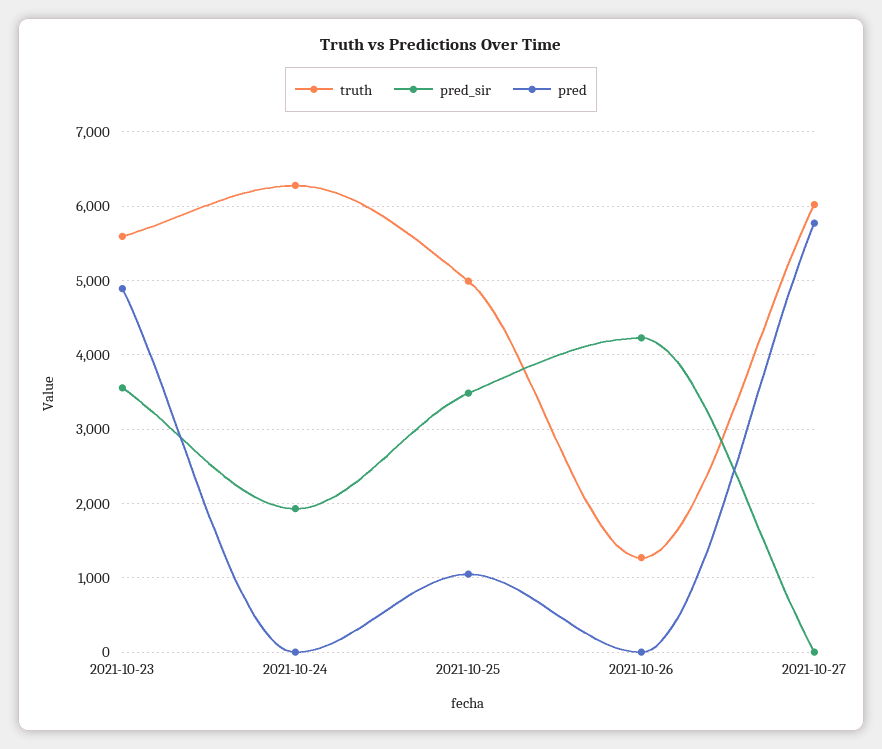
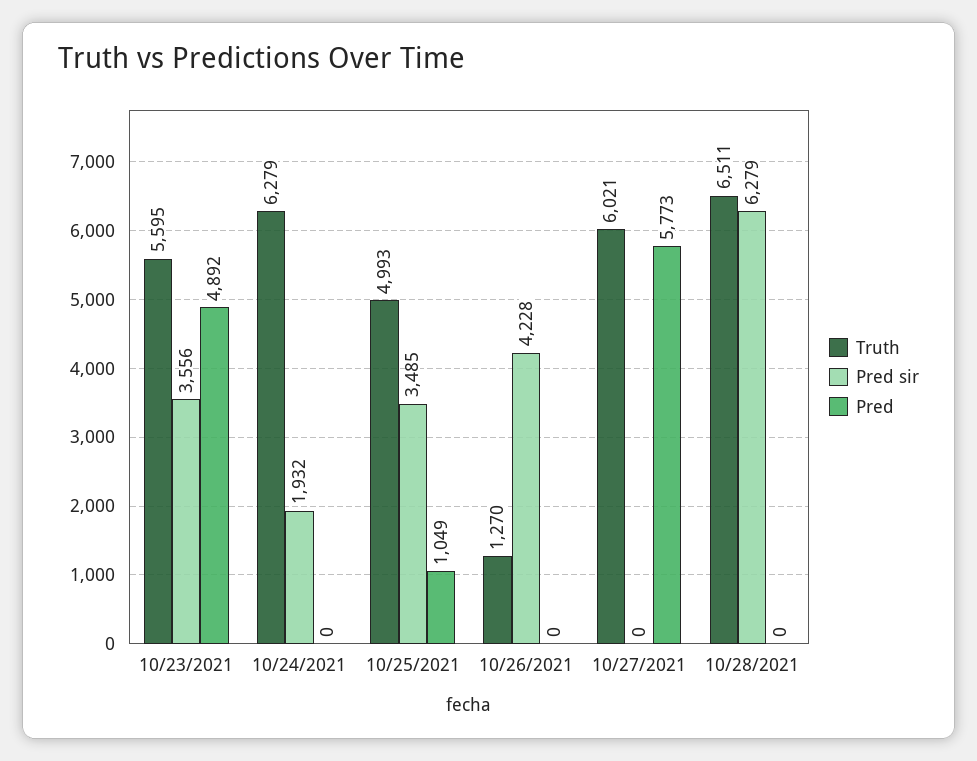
truth, 10/28/2021: none -> 6511
pred_sir, 10/28/2021: none -> 6279
pred, 10/28/2021: none -> 0

